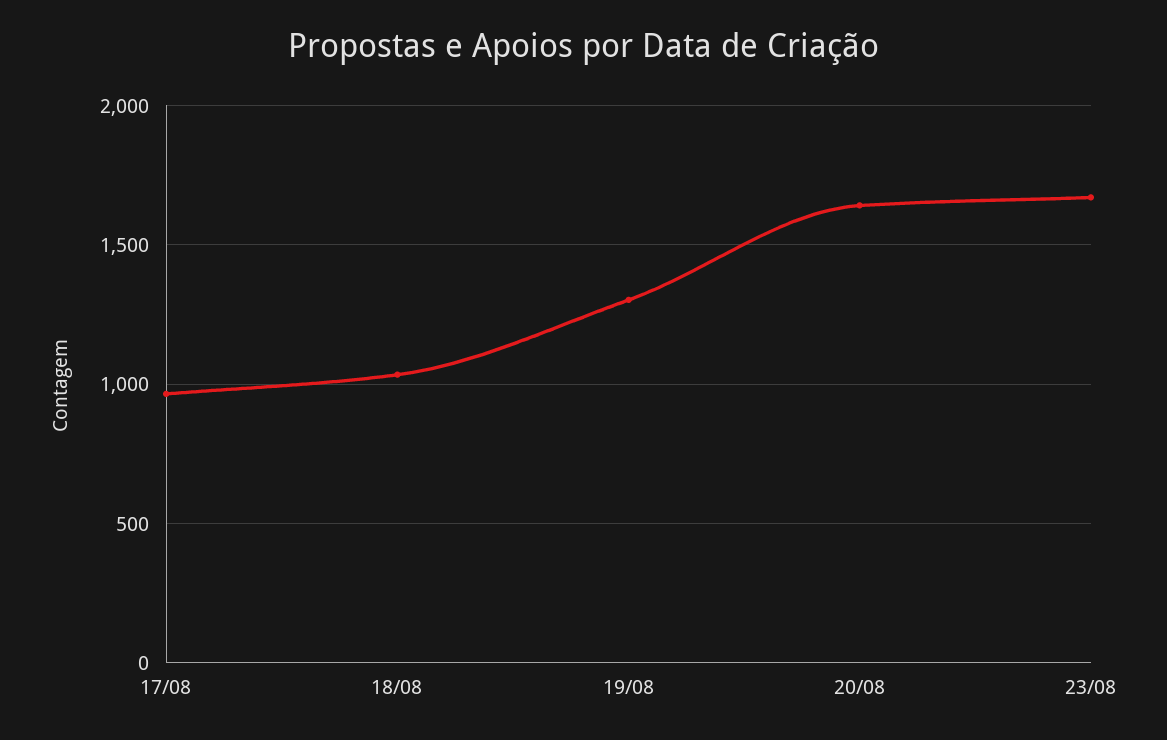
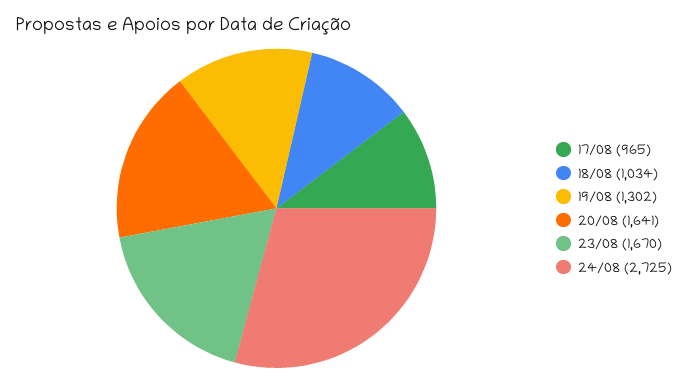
24/08: none -> 2725

